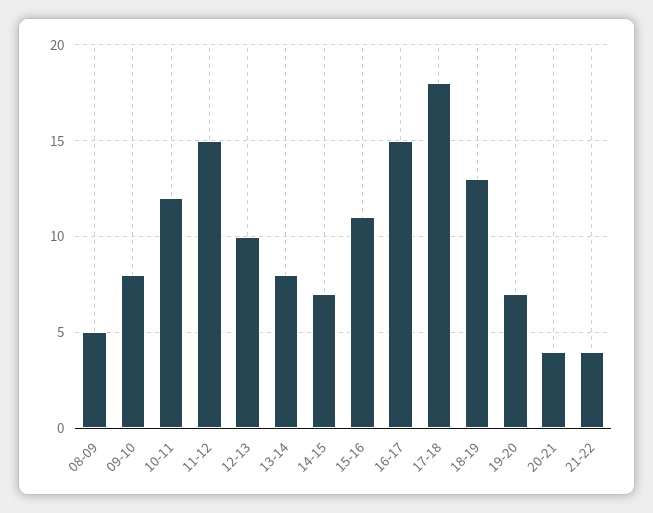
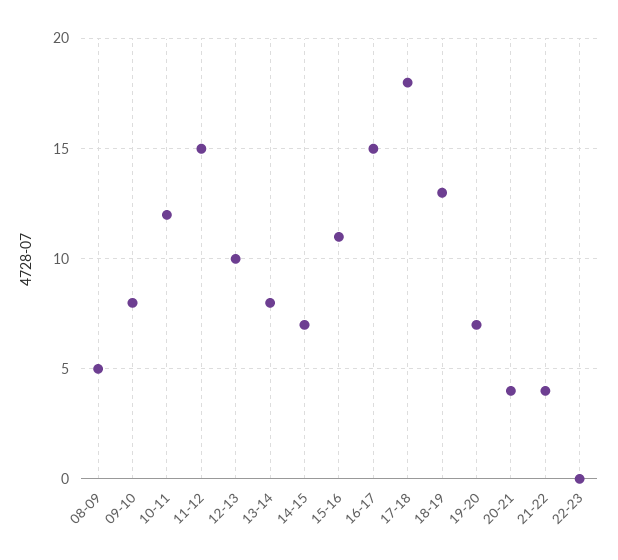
22-23: none -> 0

